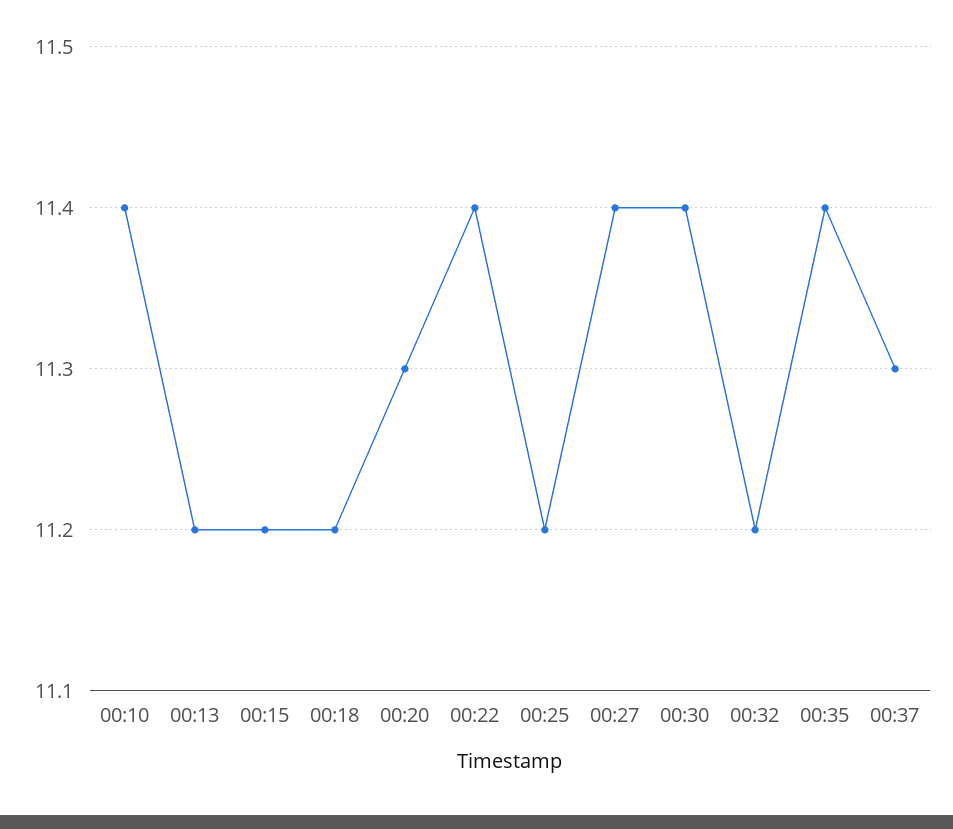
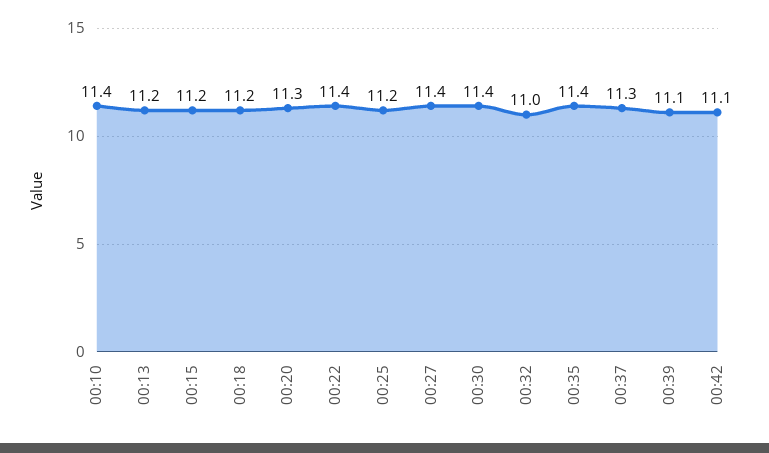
00:32: 11.2 -> 11
00:39: none -> 11.1
00:42: none -> 11.1

